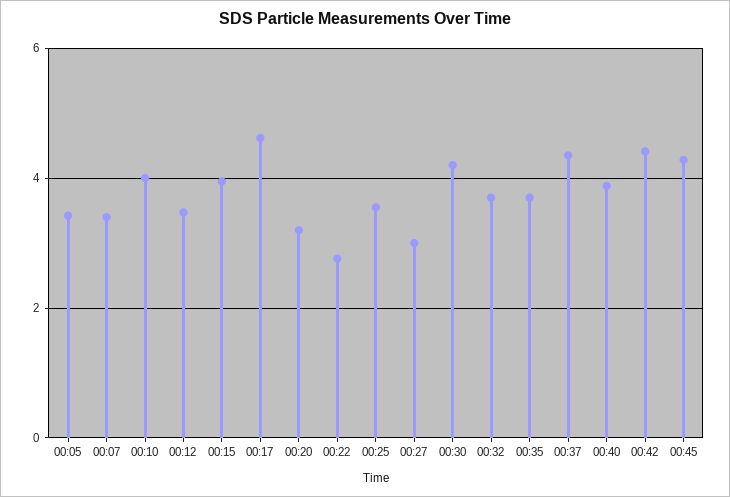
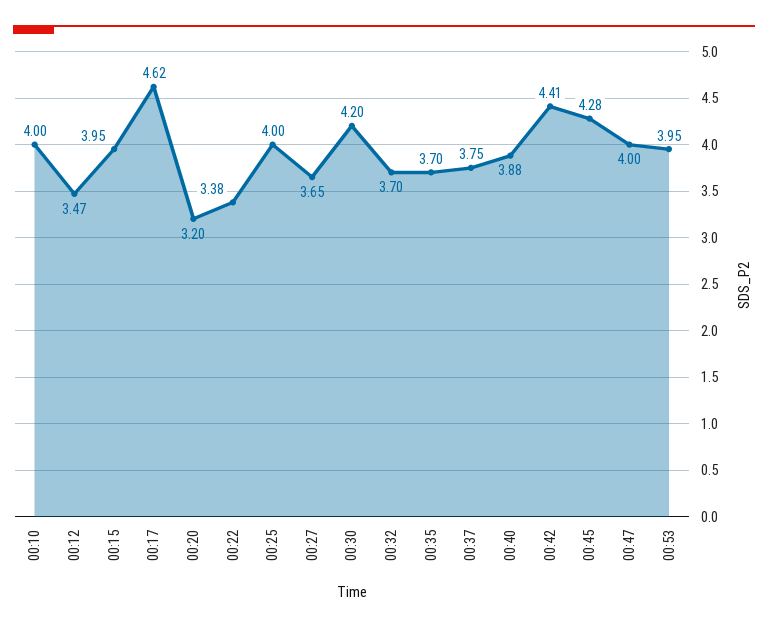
00:05: 3.4 -> none
00:07: 3.4 -> none
00:22: 2.8 -> 3.38
00:25: 3.6 -> 4
00:27: 3 -> 3.65
00:37: 4.4 -> 3.75
00:47: none -> 4
00:53: none -> 3.95

